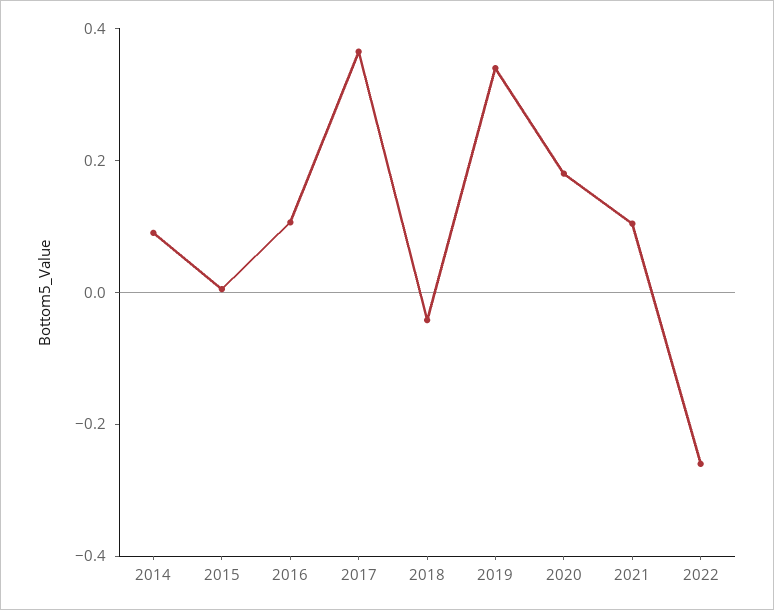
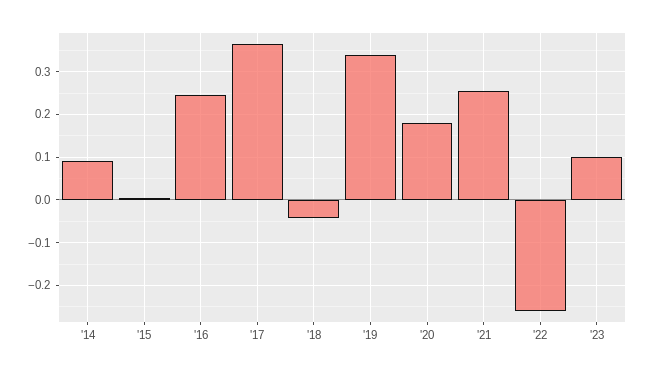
2016: 0.1 -> 0.24
2021: 0.1 -> 0.26
'23: none -> 0.1

